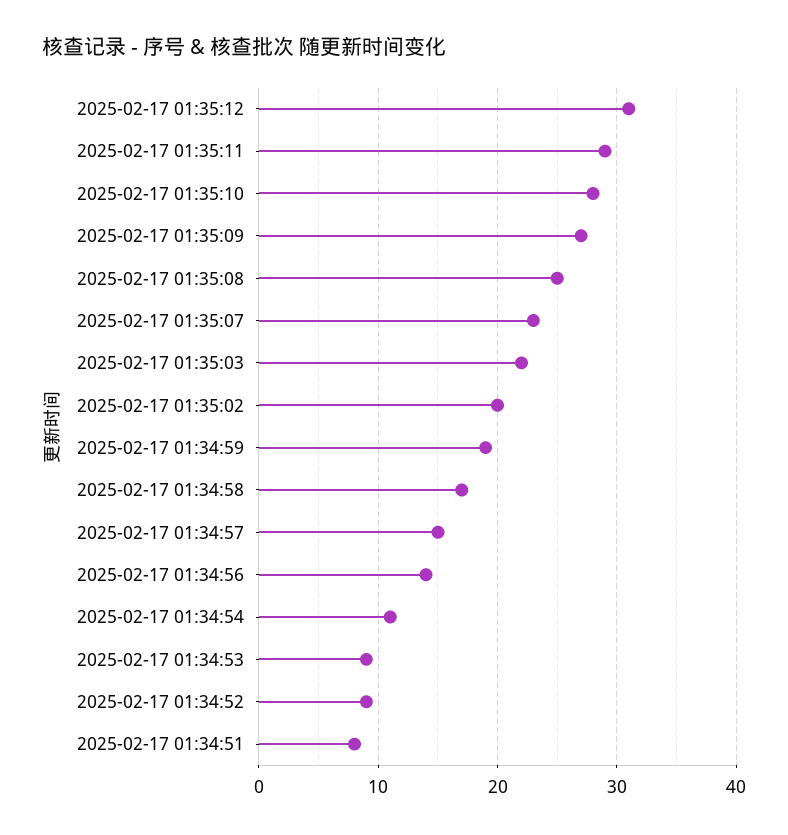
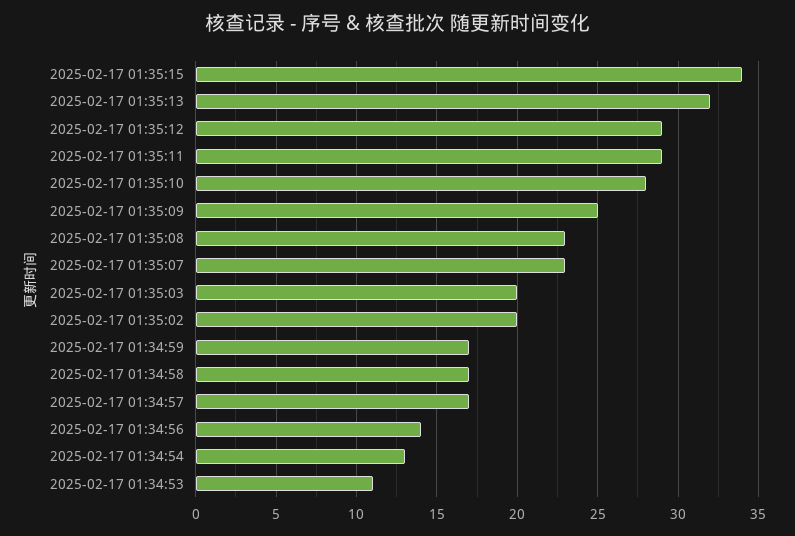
2025-02-17 01:35:12: 31 -> 29
2025-02-17 01:35:09: 27 -> 25
2025-02-17 01:35:08: 25 -> 23
2025-02-17 01:35:03: 22 -> 20
2025-02-17 01:34:59: 19 -> 17
2025-02-17 01:34:57: 15 -> 17
2025-02-17 01:34:54: 11 -> 13
2025-02-17 01:34:53: 9 -> 11
2025-02-17 01:34:52: 9 -> none
2025-02-17 01:34:51: 8 -> none
2025-02-17 01:35:15: none -> 34
2025-02-17 01:35:13: none -> 32

